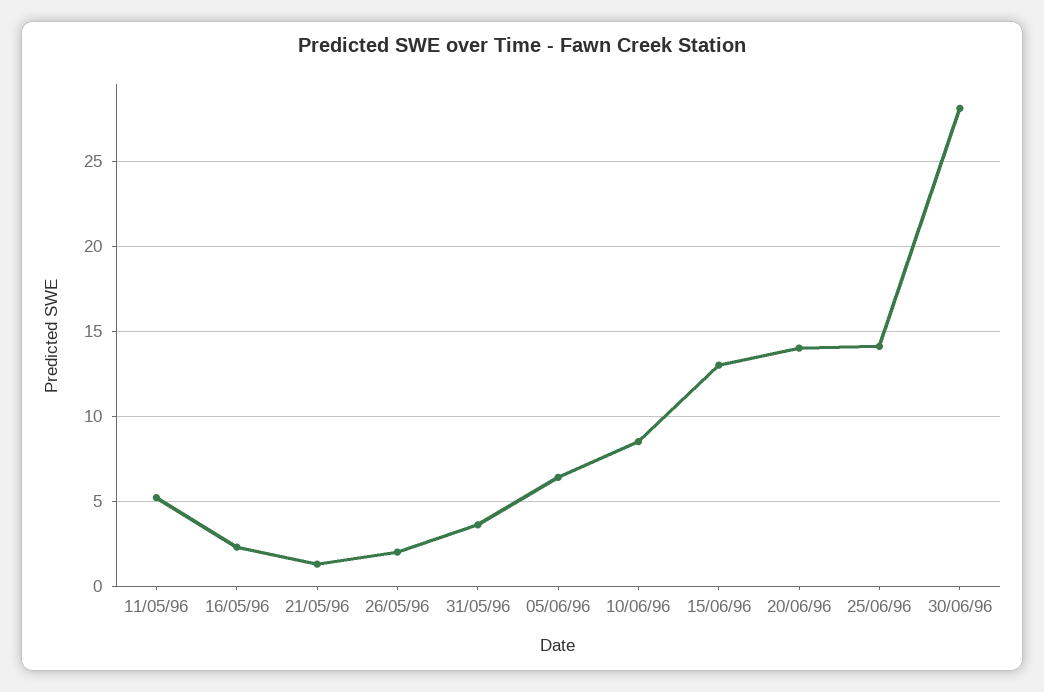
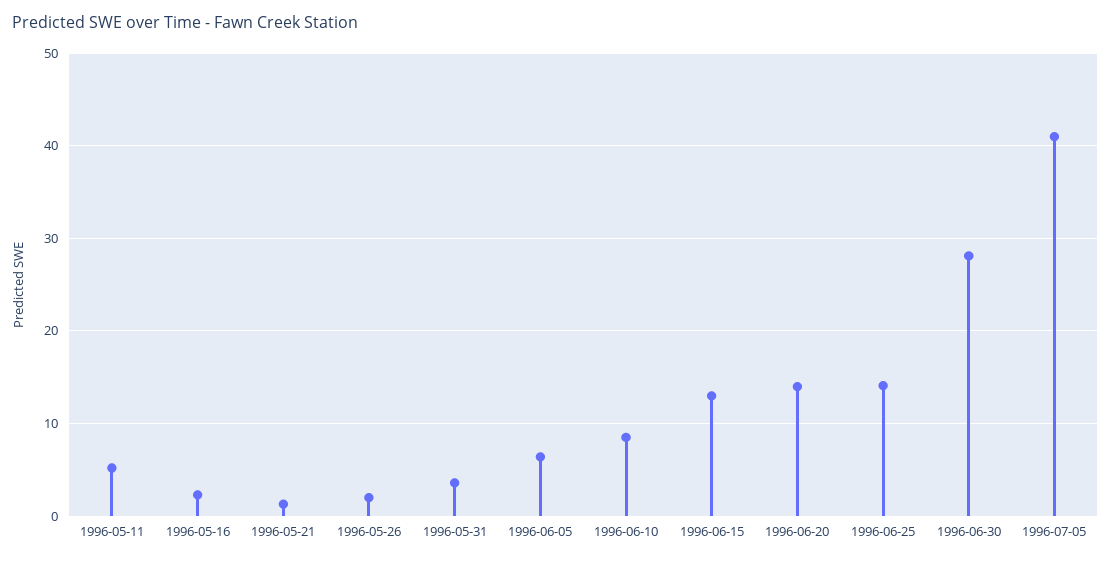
1996-07-05: none -> 41

